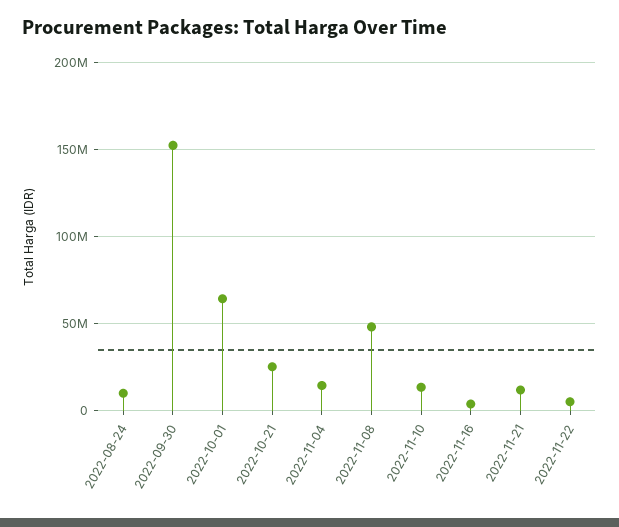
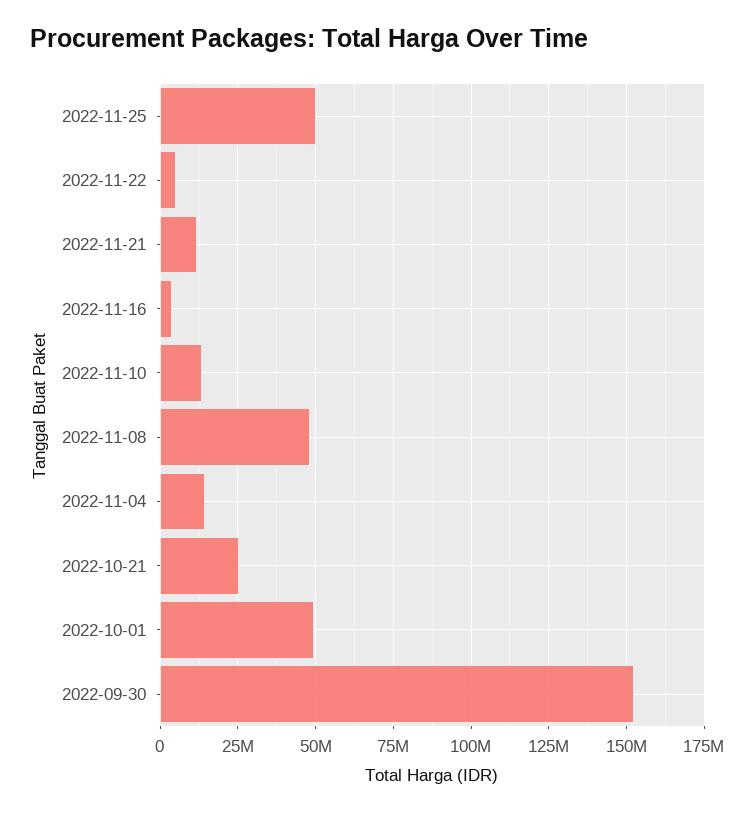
2022-08-24: 10000000 -> none
2022-10-01: 65000000 -> 50000000
2022-11-25: none -> 50000000

